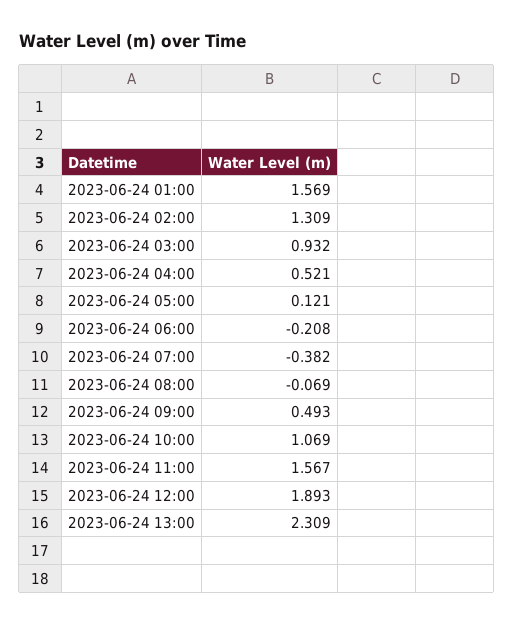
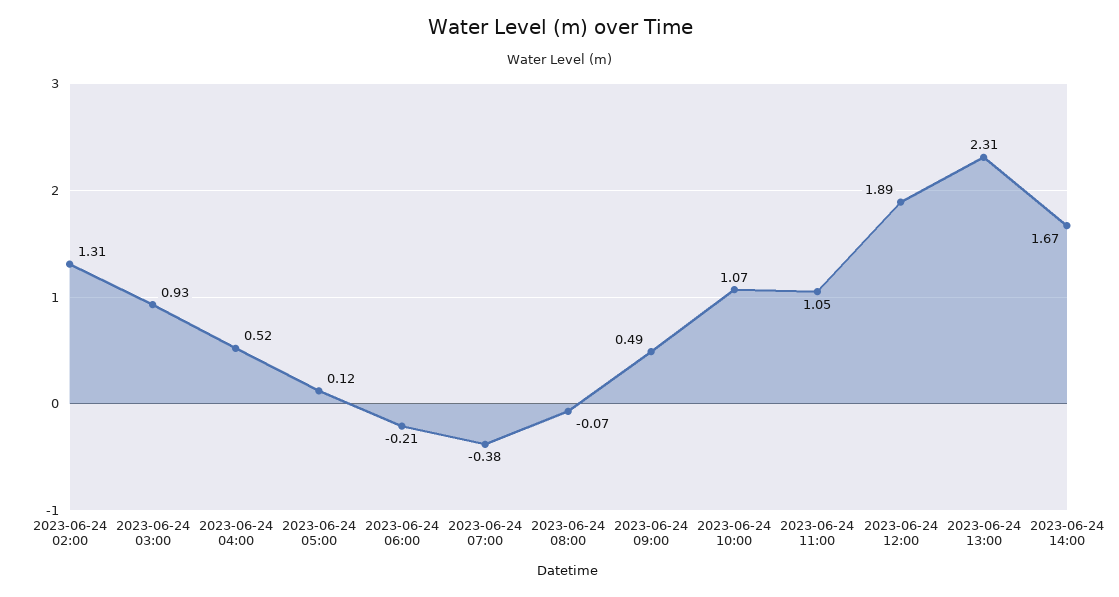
2023-06-24 01:00: 1.569 -> none
2023-06-24 11:00: 1.567 -> 1.05
2023-06-24 14:00: none -> 1.67

